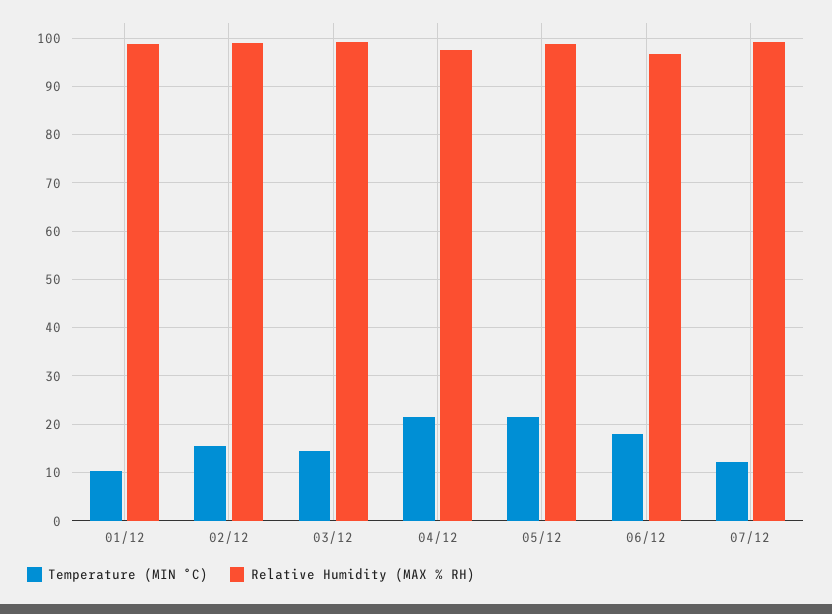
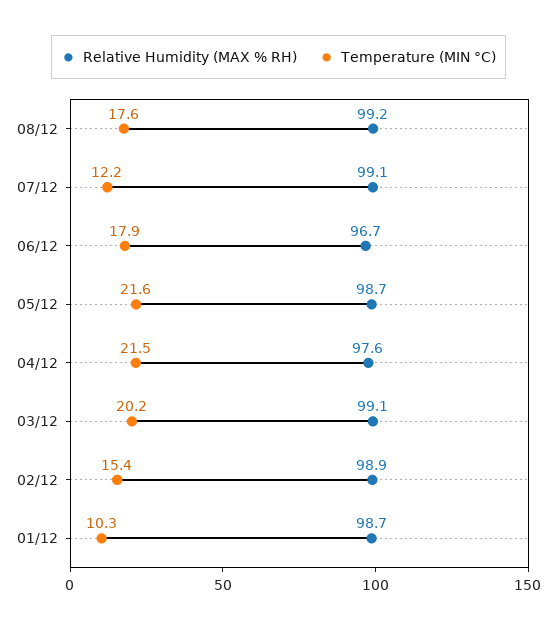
Temperature (MIN °C), 03/12: 14 -> 20.2
Relative Humidity (MAX % RH), 08/12: none -> 99.2
Temperature (MIN °C), 08/12: none -> 17.6

